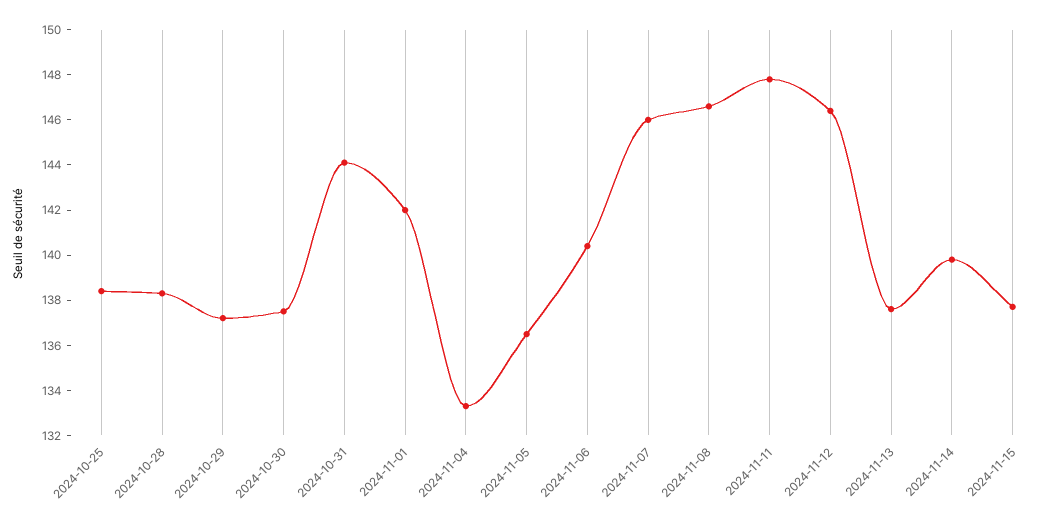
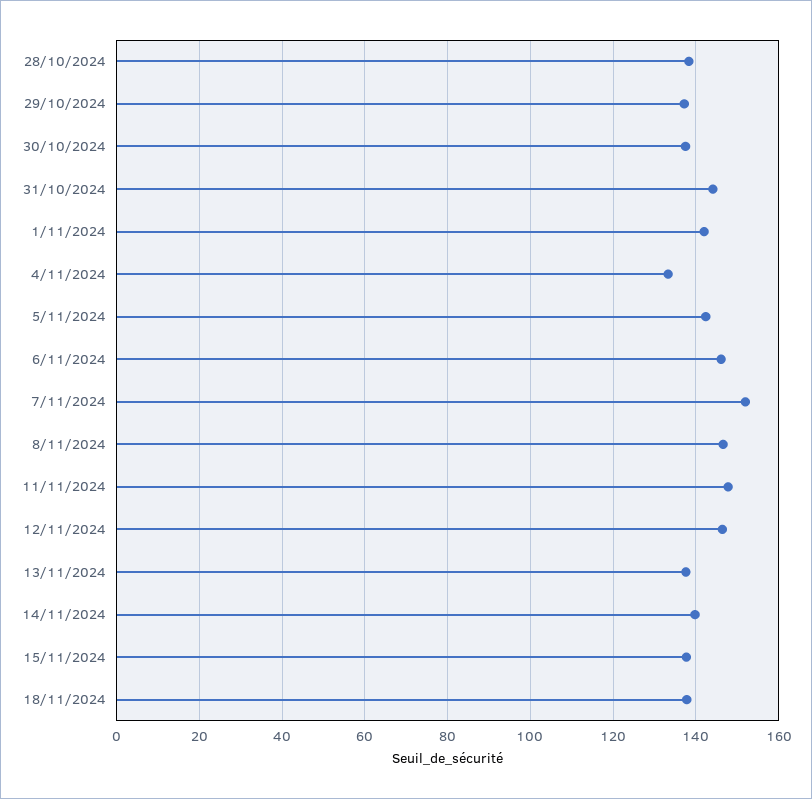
2024-10-25: 138.5 -> none
2024-11-05: 136.5 -> 142
2024-11-06: 140.5 -> 146
2024-11-07: 146 -> 152
18/11/2024: none -> 138

